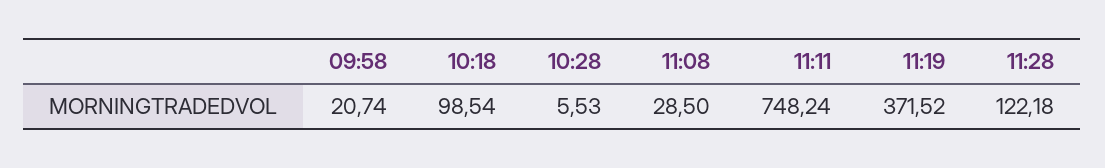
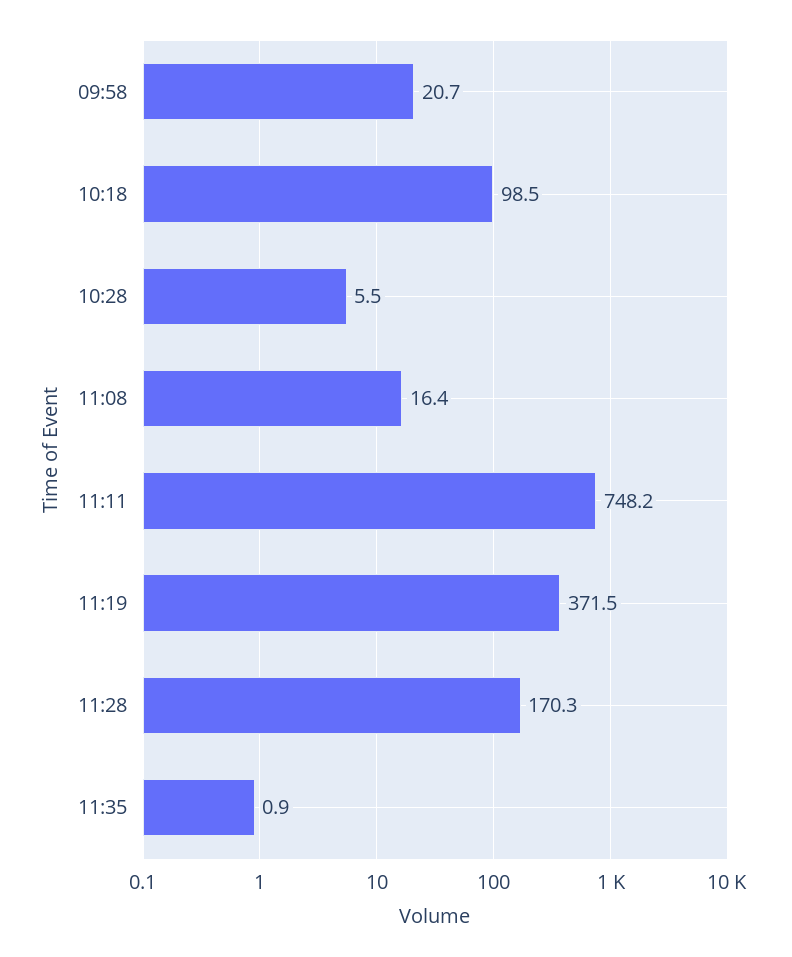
11:08: 28.5 -> 16.4
11:28: 122.18 -> 170.3
11:35: none -> 0.9

